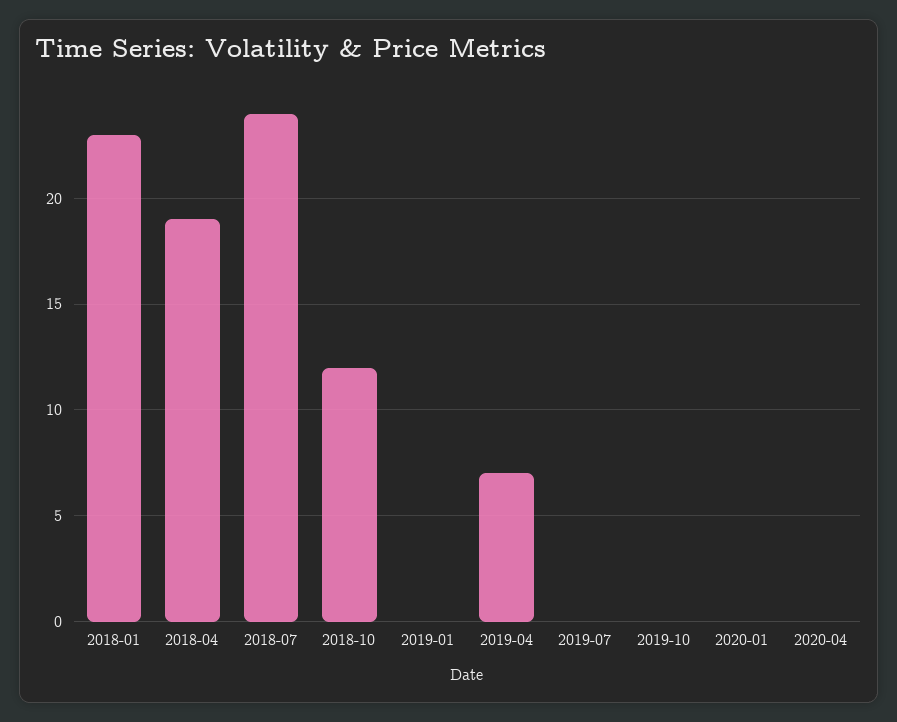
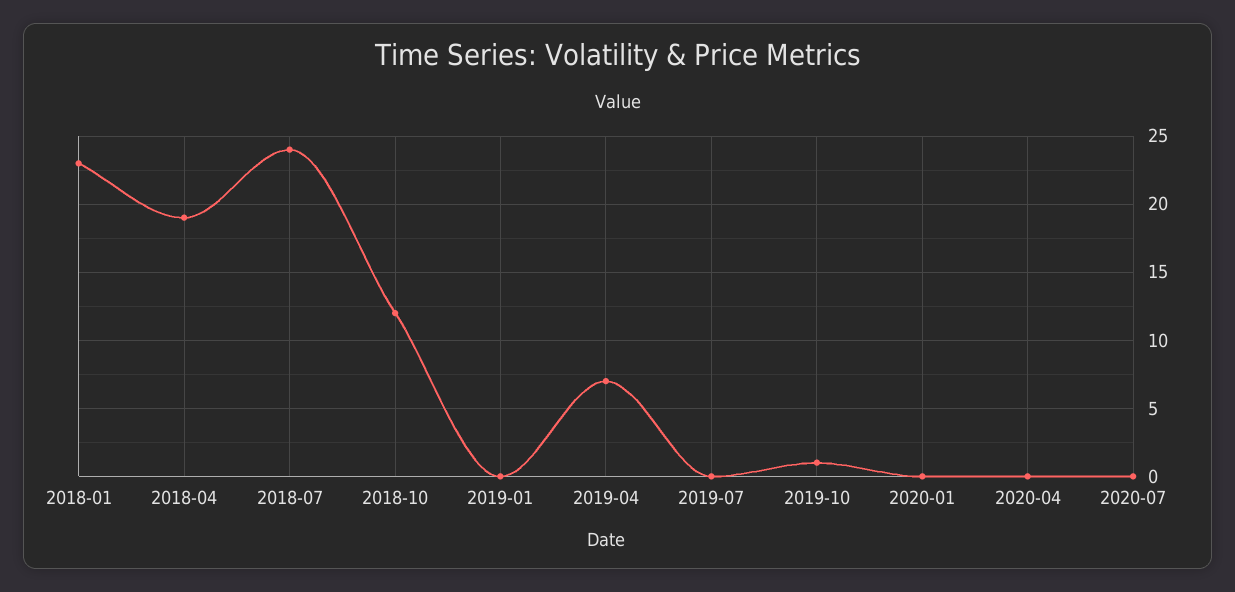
2019-10: 0 -> 1
2020-07: none -> 0

